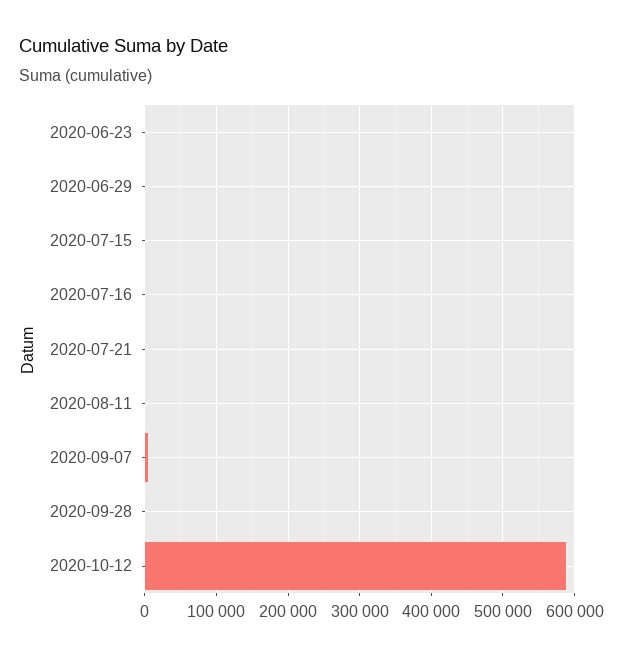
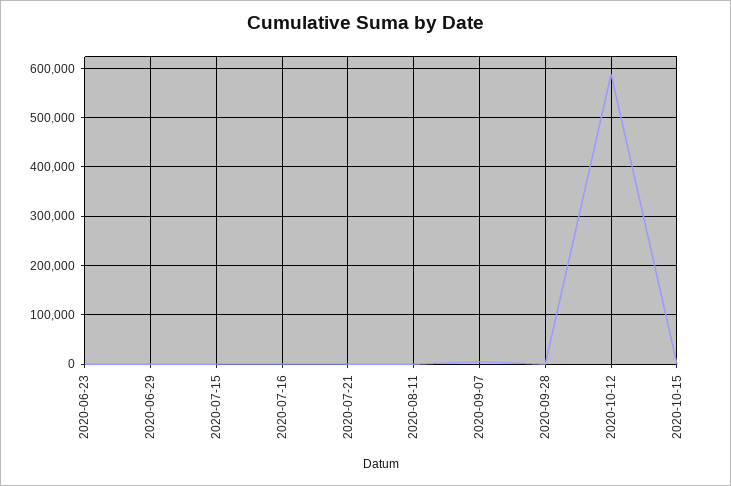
2020-10-15: none -> 0

